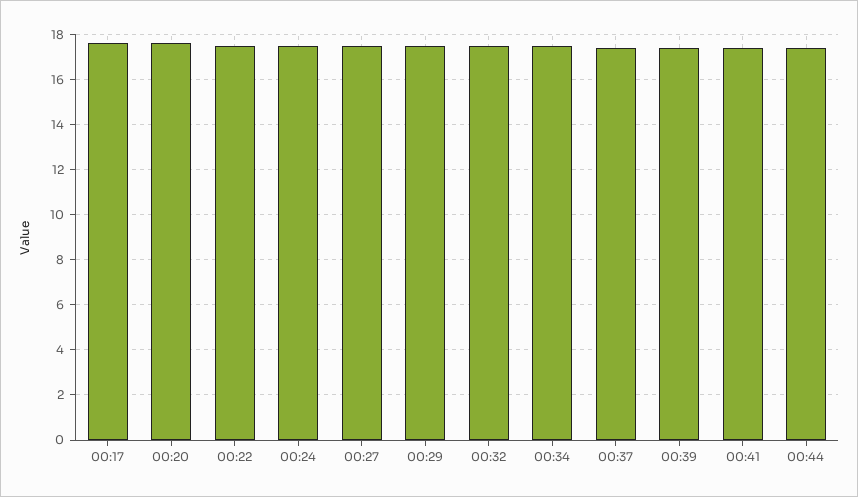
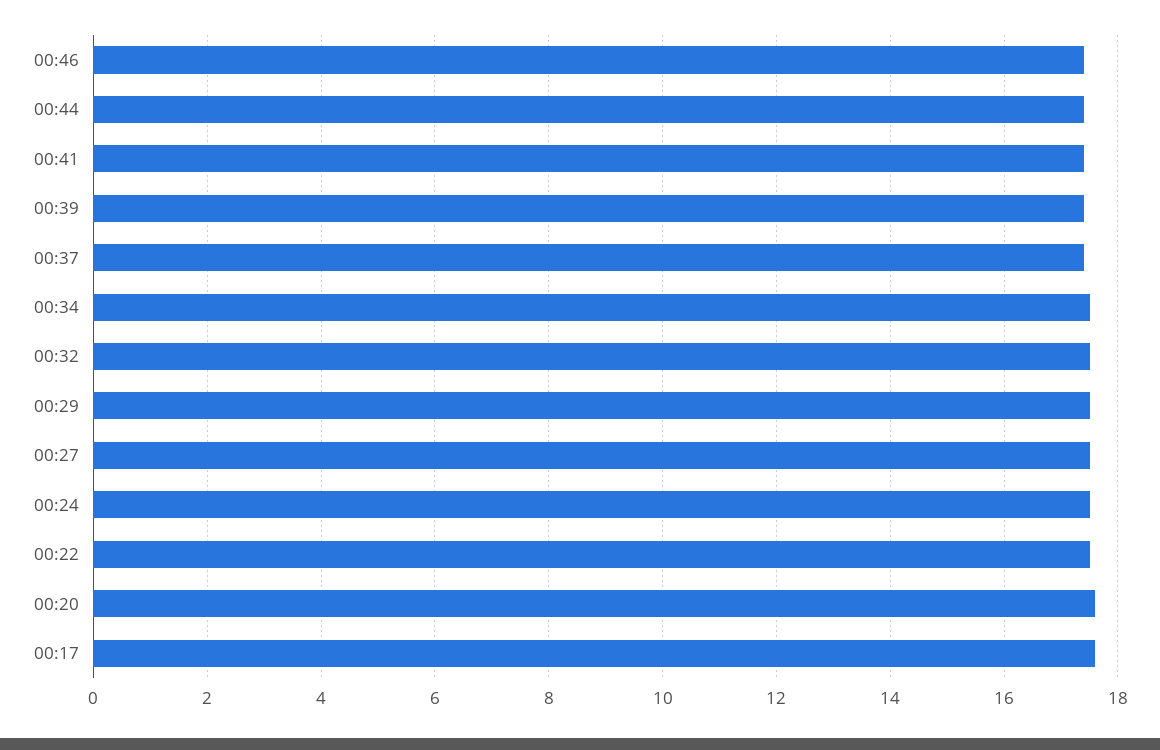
00:46: none -> 17.5

